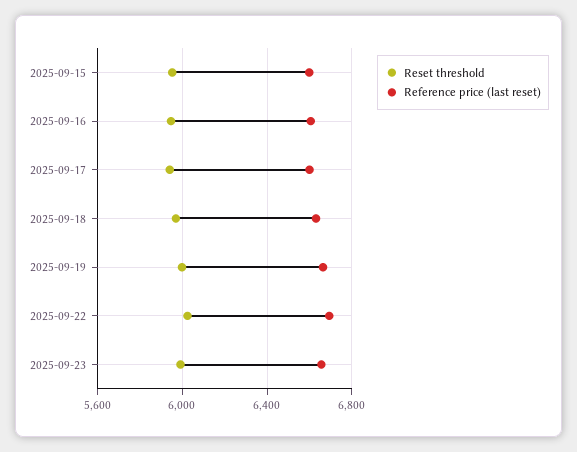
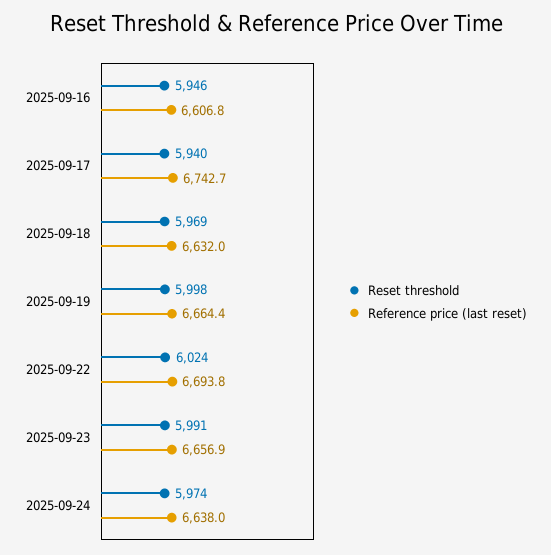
Reset threshold, 2025-09-15: 5950 -> none
Reference price (last reset), 2025-09-15: 6600 -> none
Reference price (last reset), 2025-09-17: 6600 -> 6742.7
Reset threshold, 2025-09-24: none -> 5974
Reference price (last reset), 2025-09-24: none -> 6638

